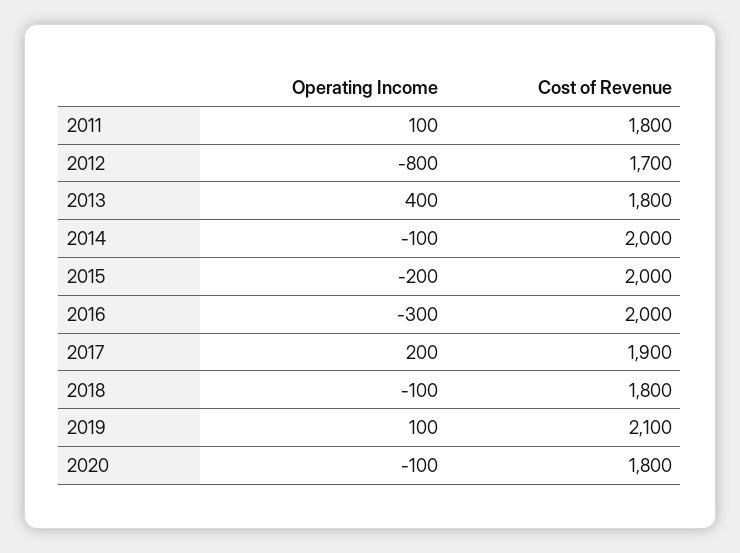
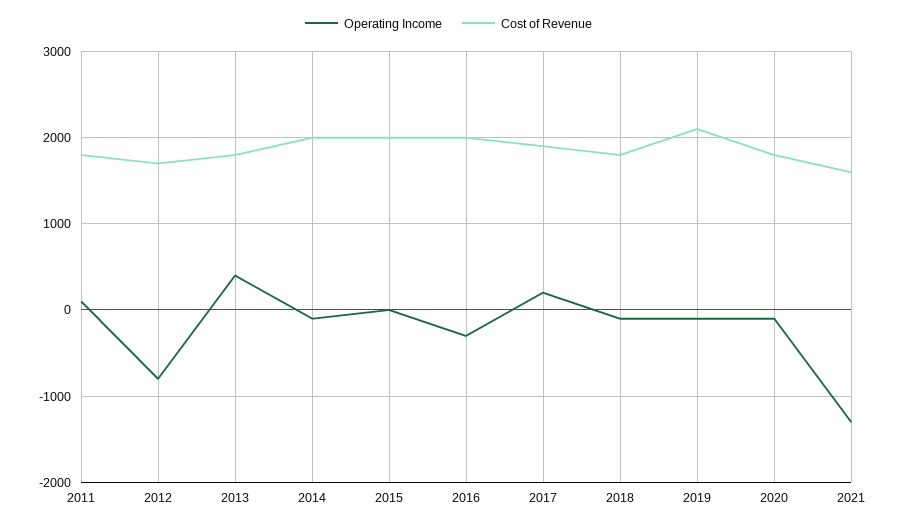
Operating Income, 2015: -200 -> 0
Operating Income, 2019: 100 -> -100
Operating Income, 2021: none -> -1300
Cost of Revenue, 2021: none -> 1600

